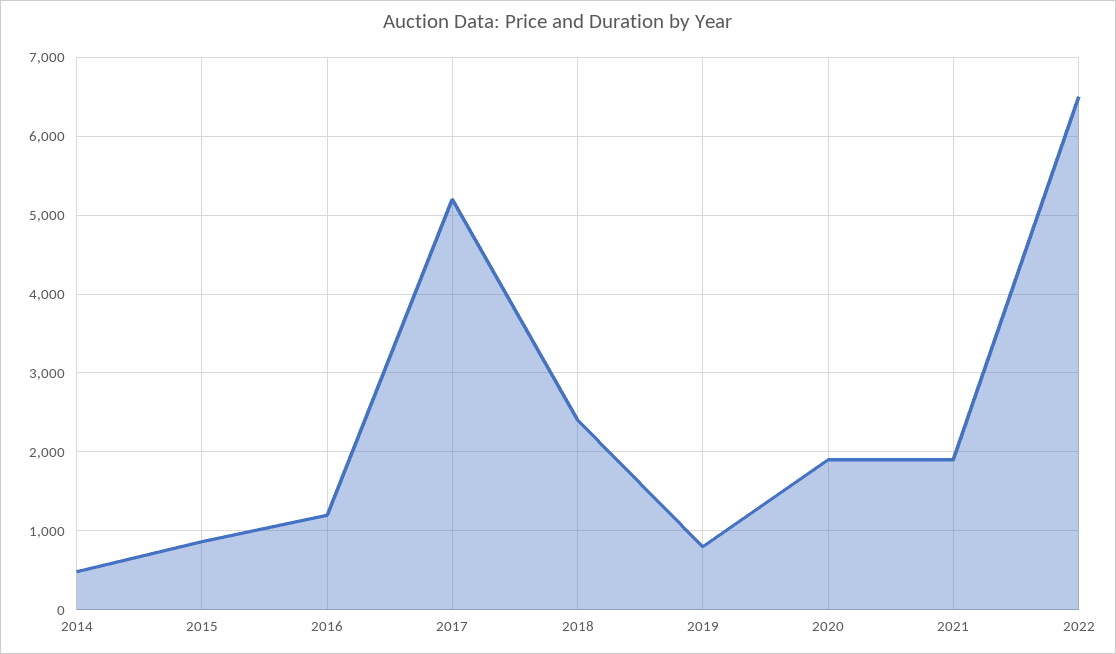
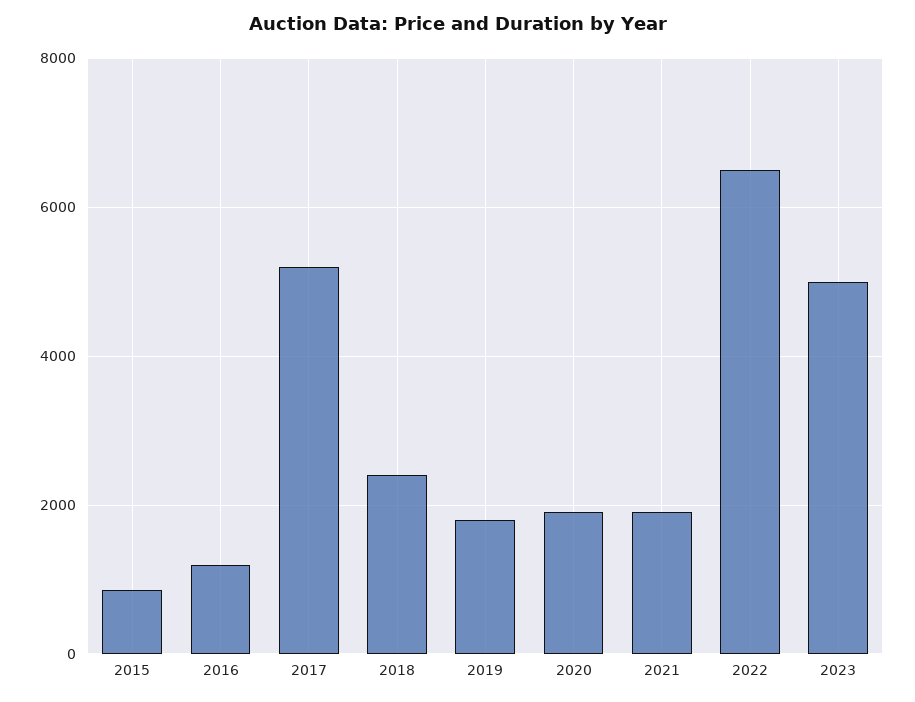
2014: 500 -> none
2019: 800 -> 1800
2023: none -> 5000

